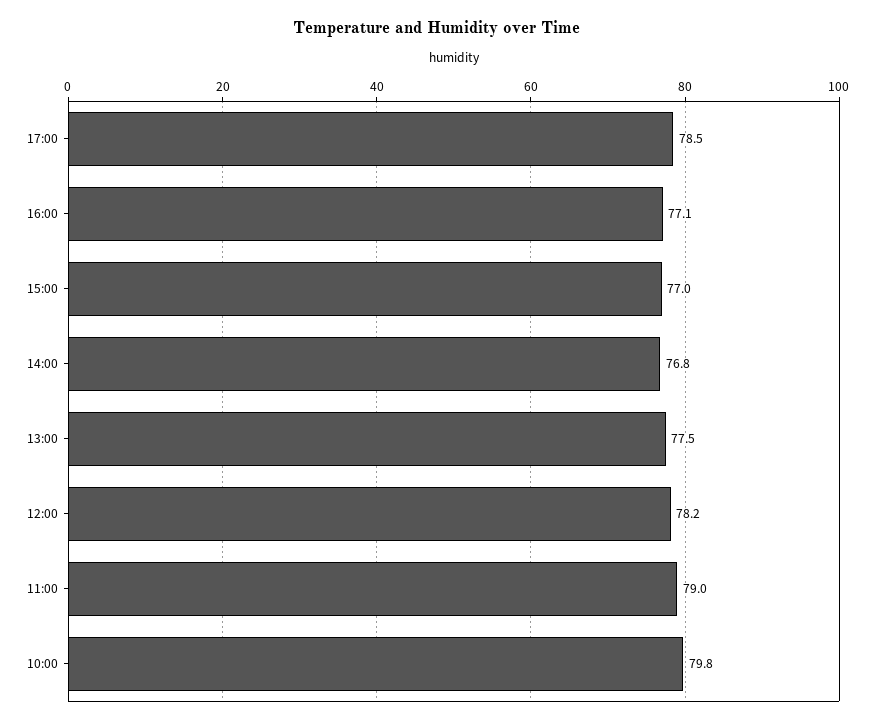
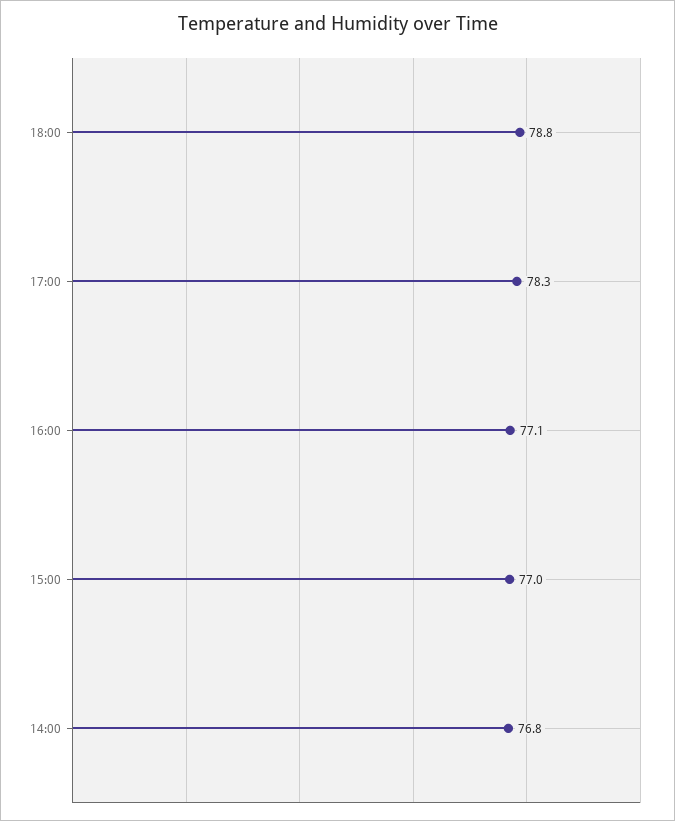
17:00: 78.5 -> 78.3
13:00: 77.5 -> none
12:00: 78.2 -> none
11:00: 79 -> none
10:00: 79.8 -> none
18:00: none -> 78.8

